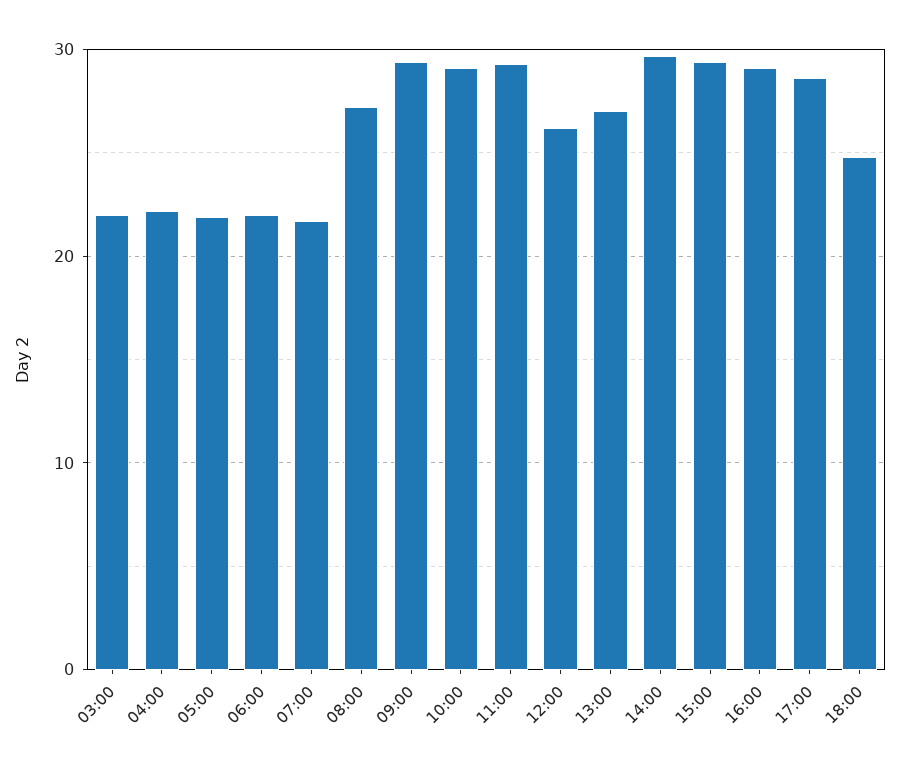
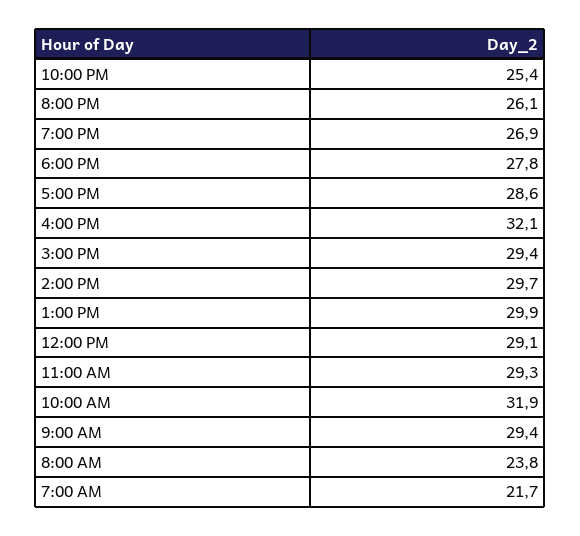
03:00: 22 -> none
04:00: 22 -> none
05:00: 22 -> none
06:00: 22 -> none
08:00: 27 -> 23.8
10:00: 29 -> 31.9
12:00: 26 -> 29.1
13:00: 27 -> 29.9
16:00: 29 -> 32.1
18:00: 25 -> 27.8
10:00 PM: none -> 25.4
8:00 PM: none -> 26.1
7:00 PM: none -> 26.9

